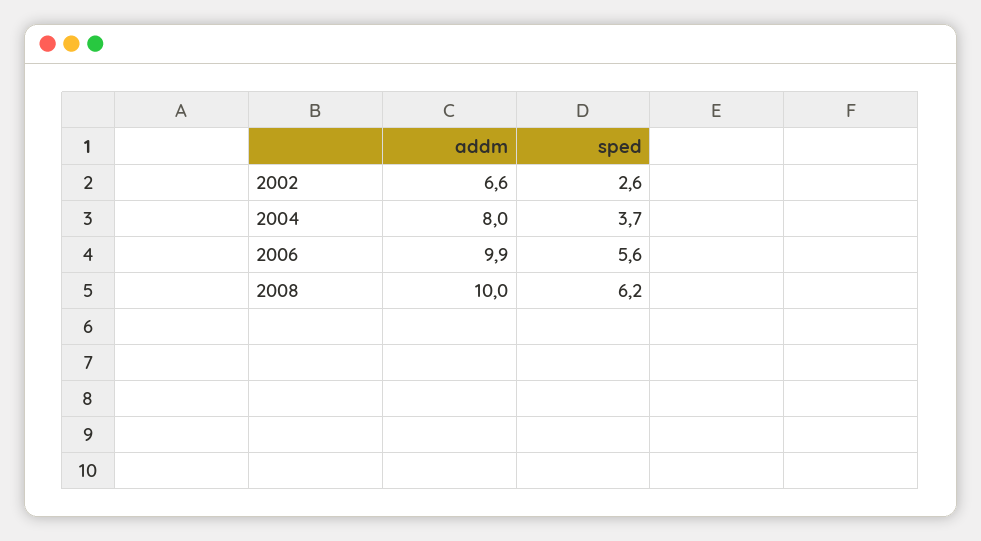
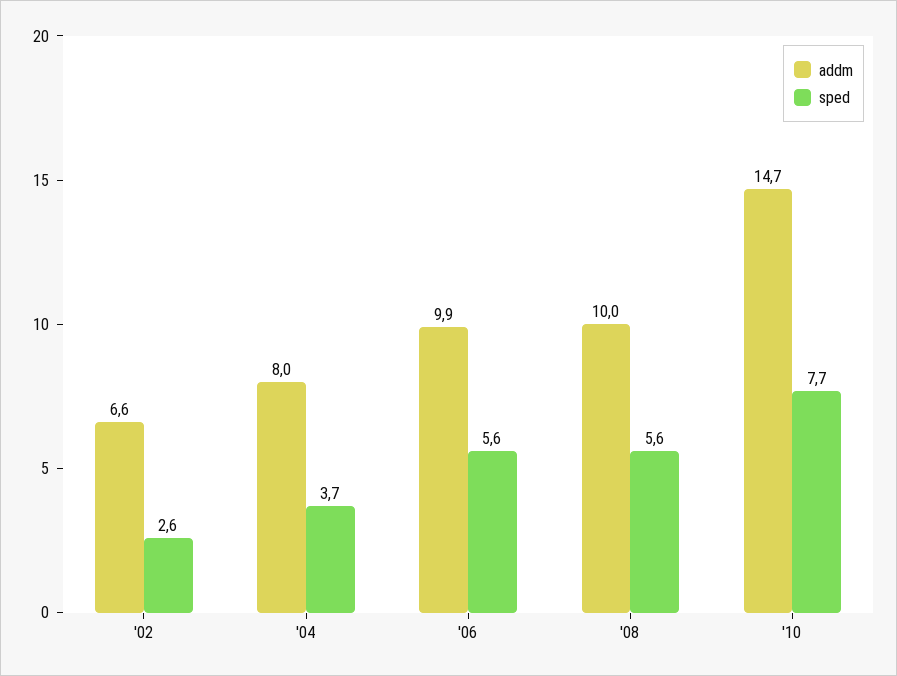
sped, 2008: 6.2 -> 5.6
addm, '10: none -> 14.7
sped, '10: none -> 7.7

